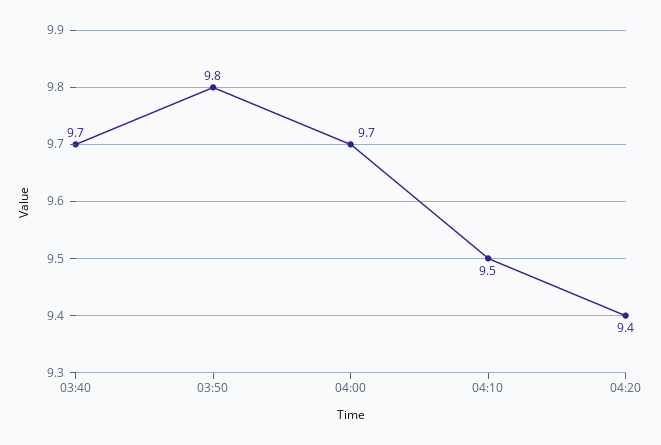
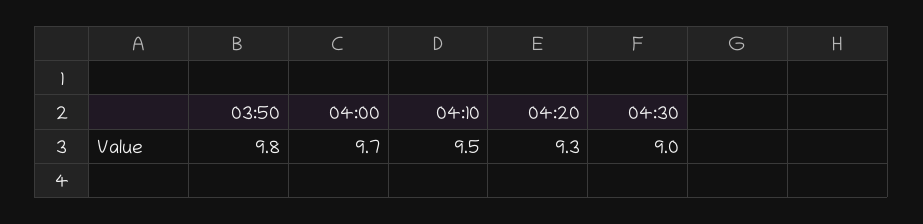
03:40: 9.7 -> none
04:20: 9.4 -> 9.3
04:30: none -> 9

